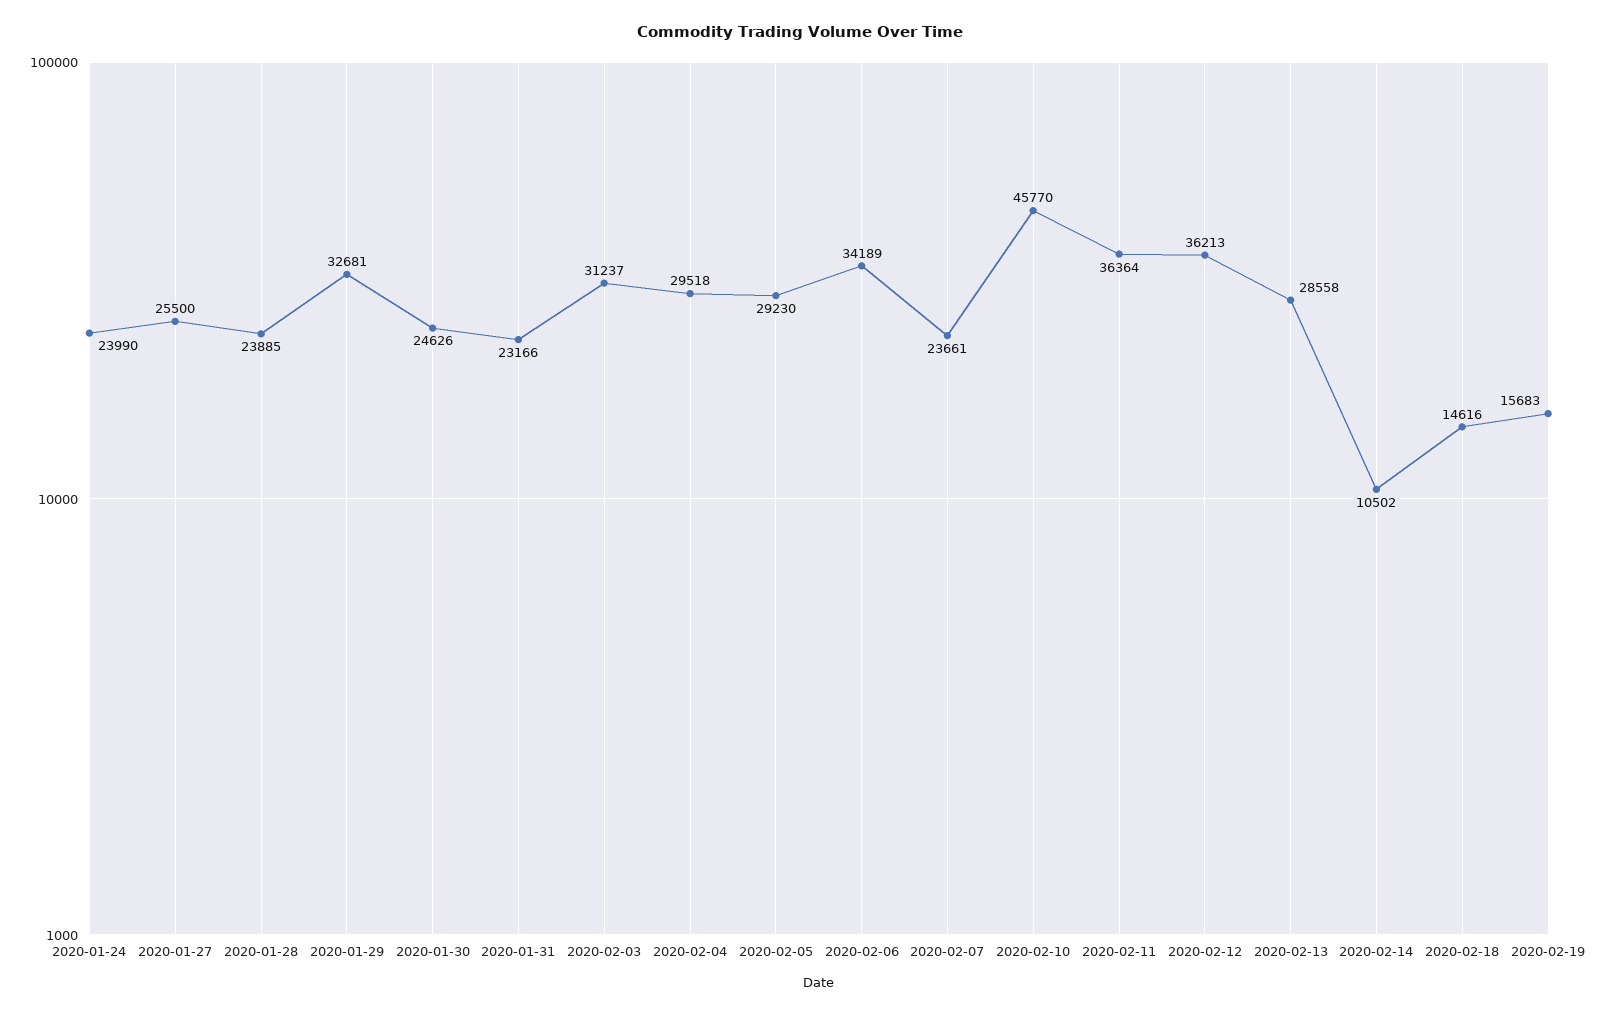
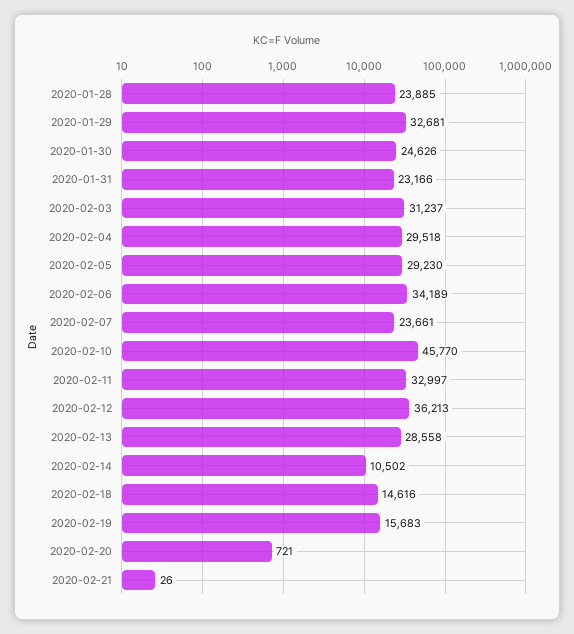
2020-01-24: 23990 -> none
2020-01-27: 25500 -> none
2020-02-11: 36364 -> 32997
2020-02-20: none -> 721
2020-02-21: none -> 26

